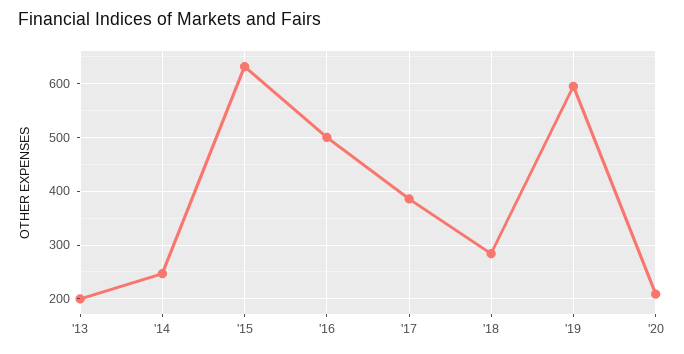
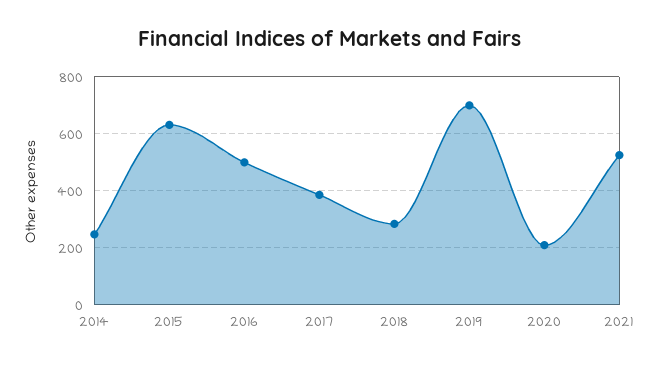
'13: 200 -> none
'19: 600 -> 700
2021: none -> 525

